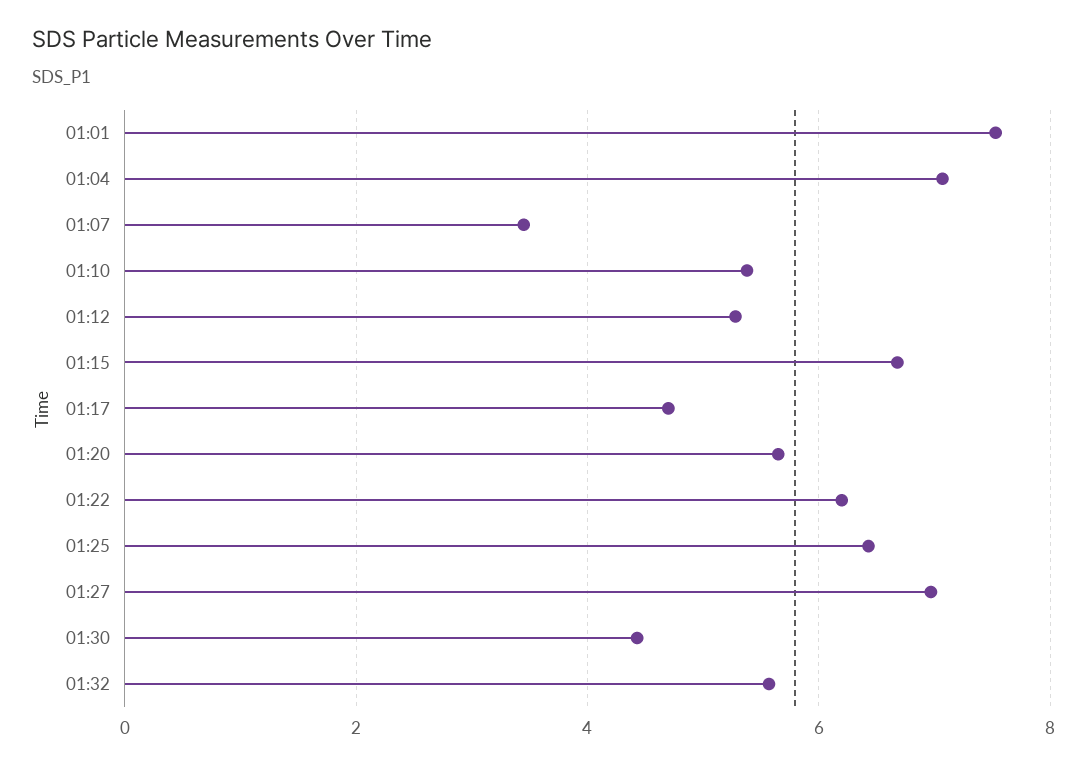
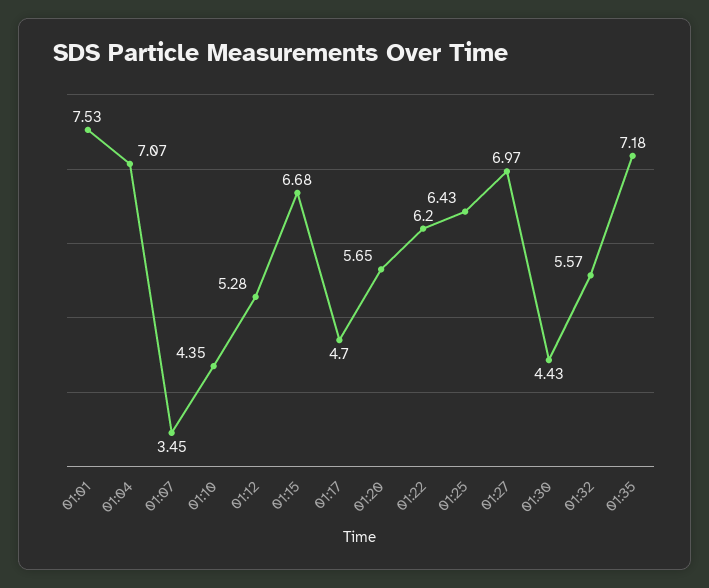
01:10: 5.4 -> 4.35
01:35: none -> 7.18

